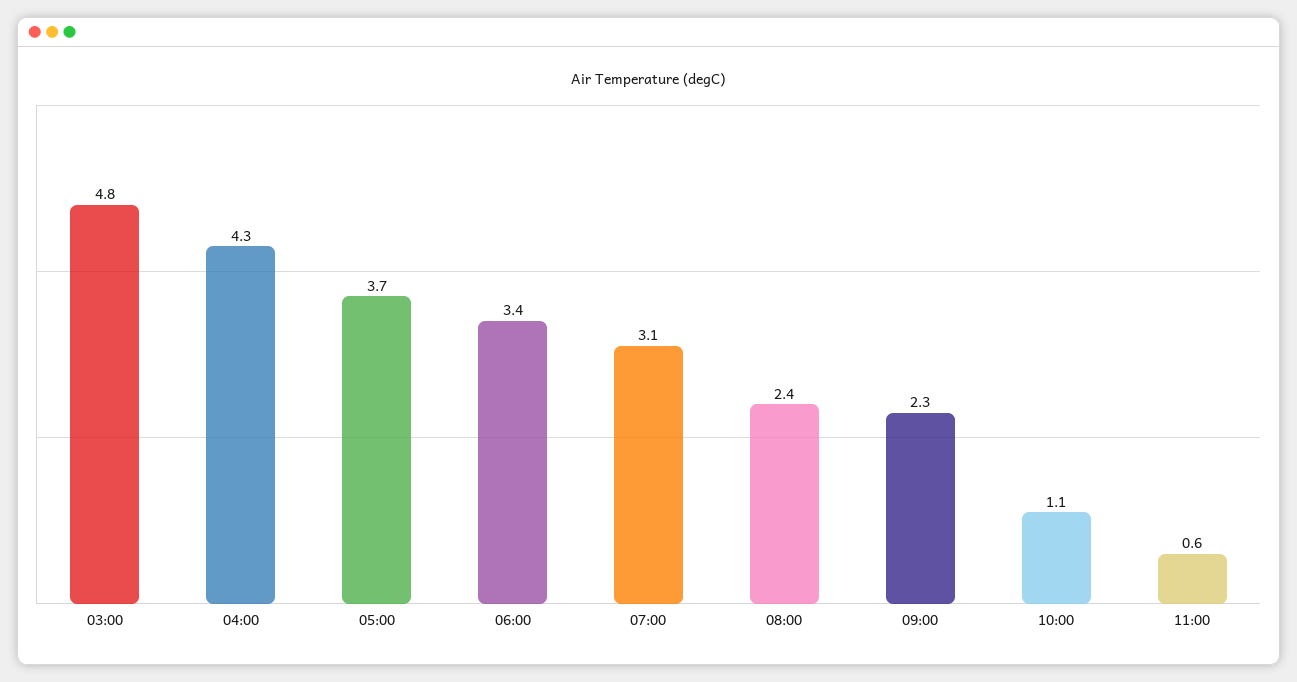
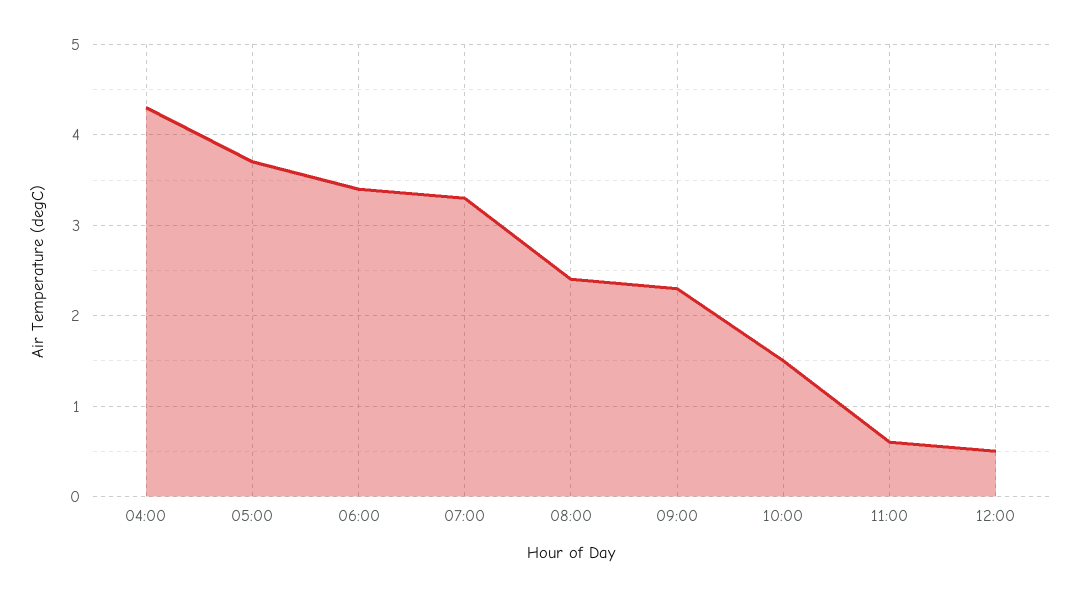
03:00: 4.8 -> none
07:00: 3.1 -> 3.3
10:00: 1.1 -> 1.5
12:00: none -> 0.5

